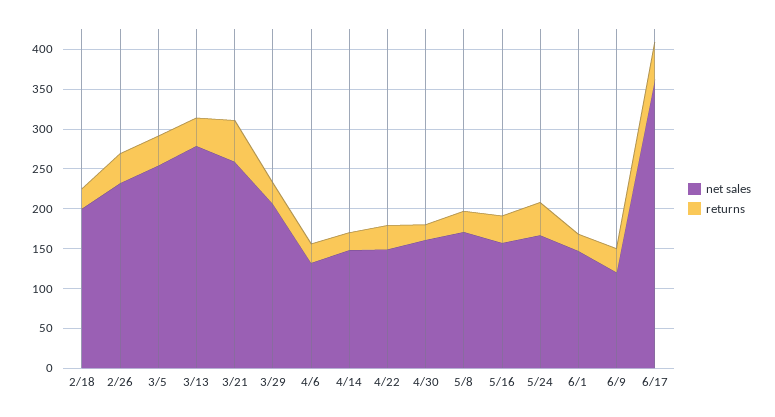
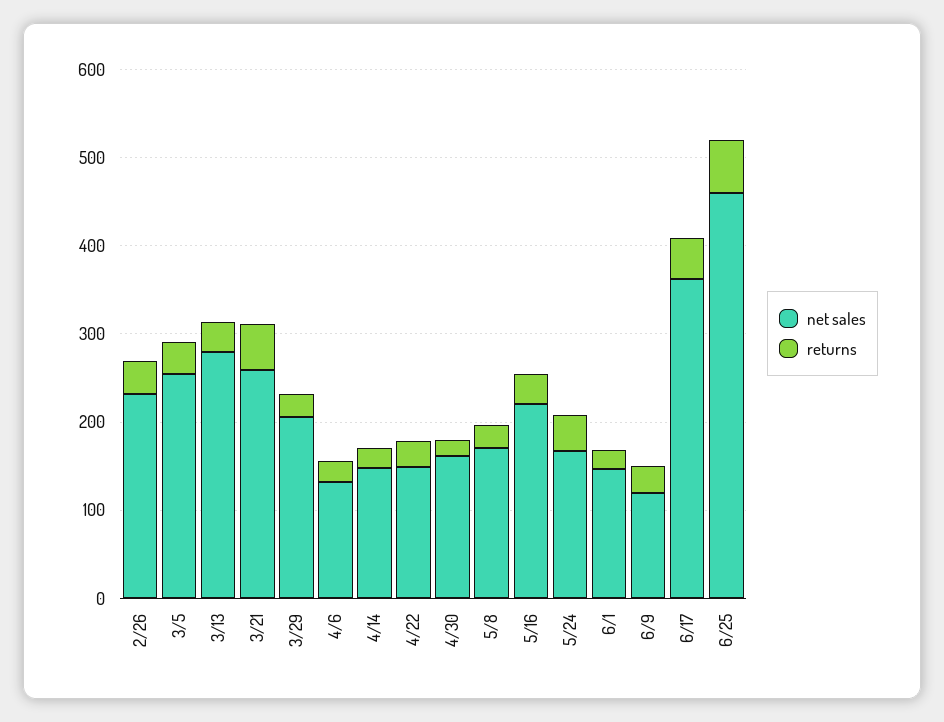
net sales, 2/18: 200 -> none
returns, 2/18: 25 -> none
net sales, 5/16: 150 -> 220
net sales, 6/25: none -> 460
returns, 6/25: none -> 60

